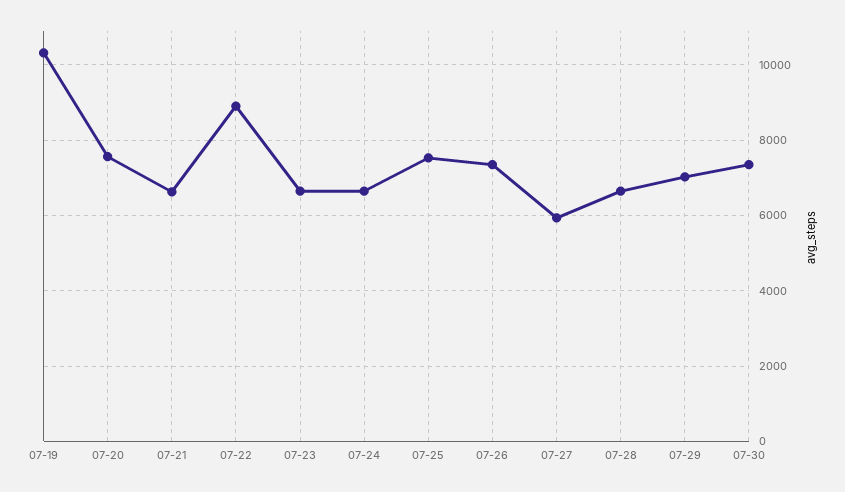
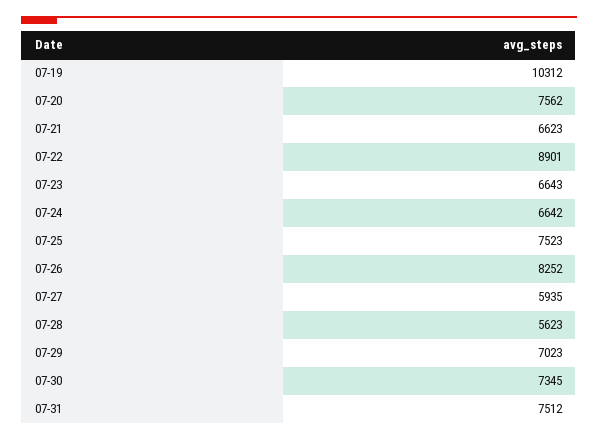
07-26: 7400 -> 8252
07-28: 6600 -> 5623
07-31: none -> 7512

